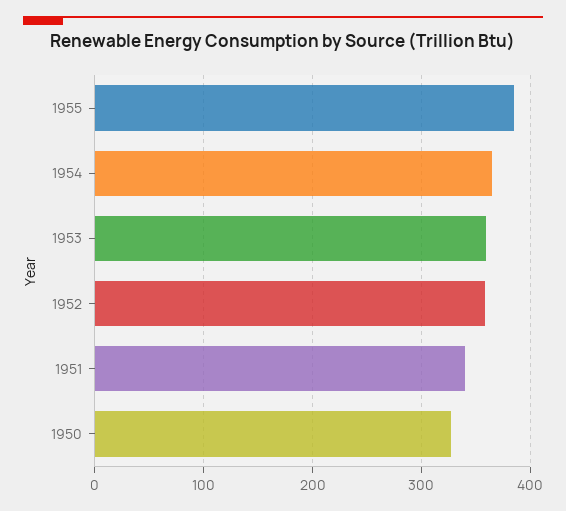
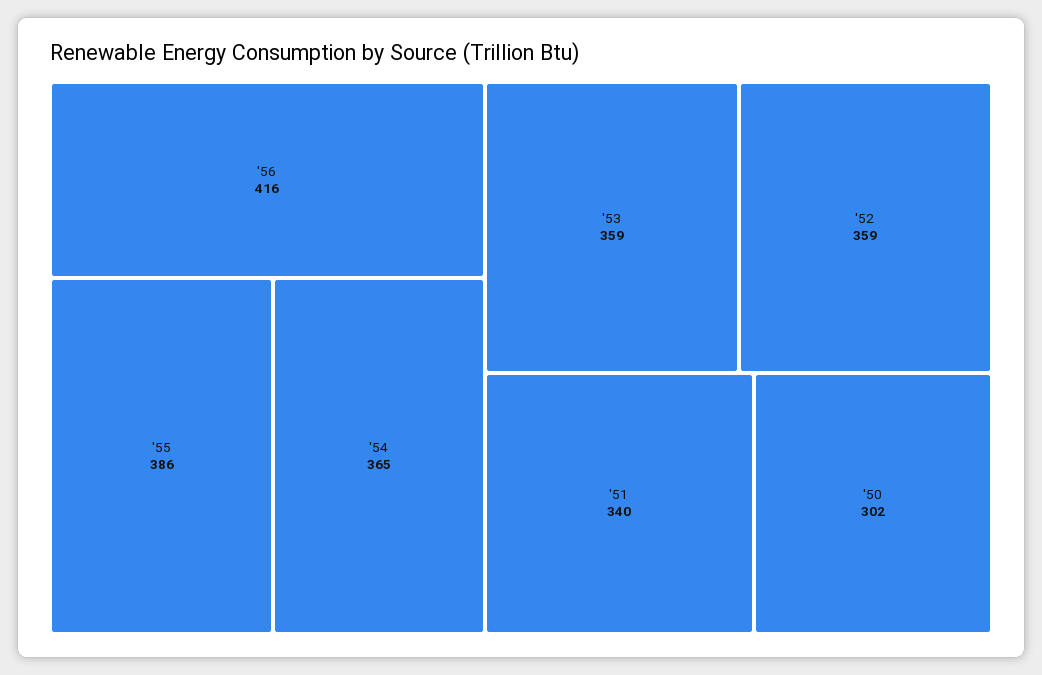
1950: 330 -> 302
'56: none -> 416

